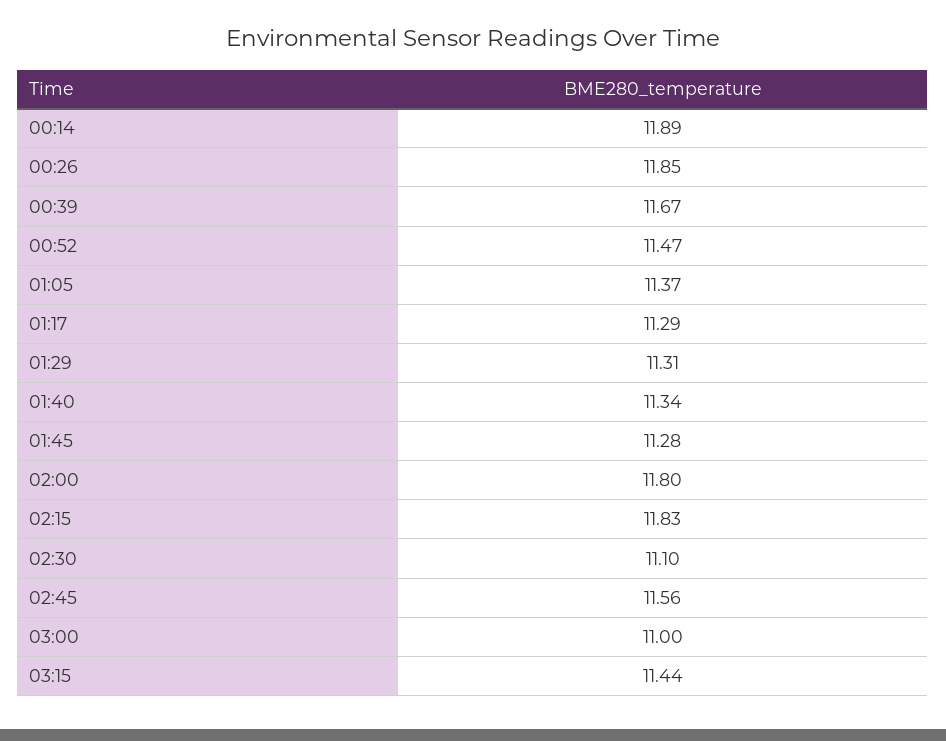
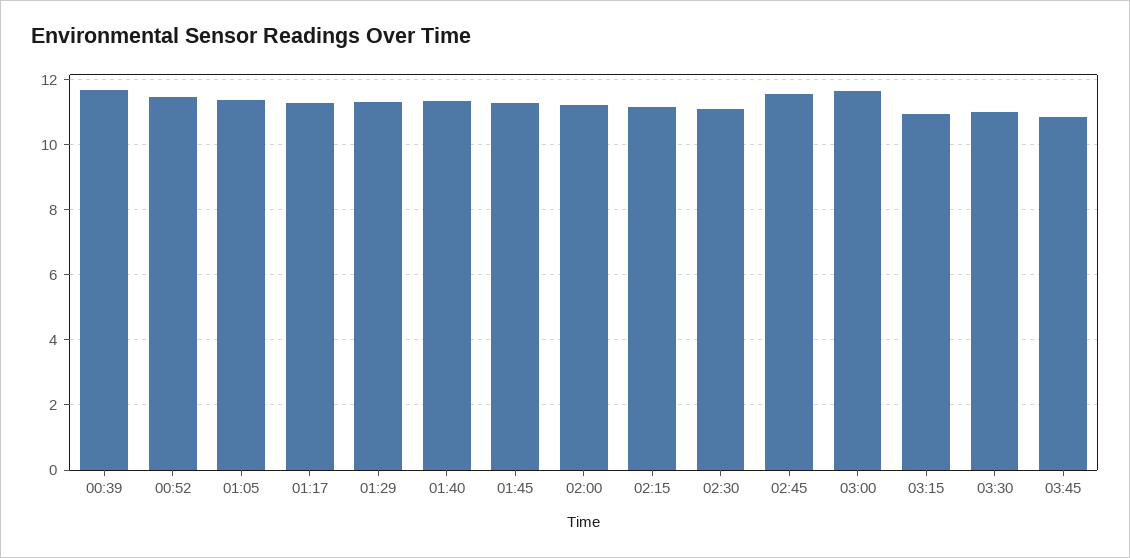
00:14: 11.89 -> none
00:26: 11.85 -> none
02:00: 11.8 -> 11.2
02:15: 11.83 -> 11.2
03:00: 11 -> 11.6
03:15: 11.44 -> 11
03:30: none -> 11
03:45: none -> 10.8

